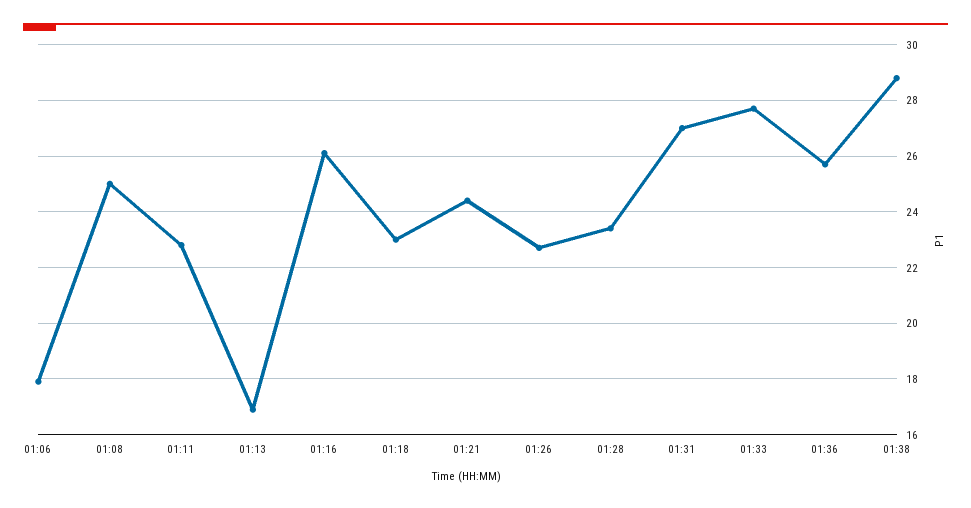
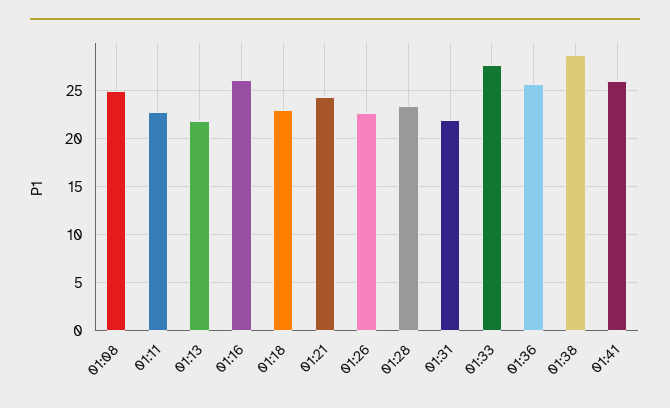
01:06: 18 -> none
01:13: 17 -> 22
01:31: 27 -> 22
01:41: none -> 26

